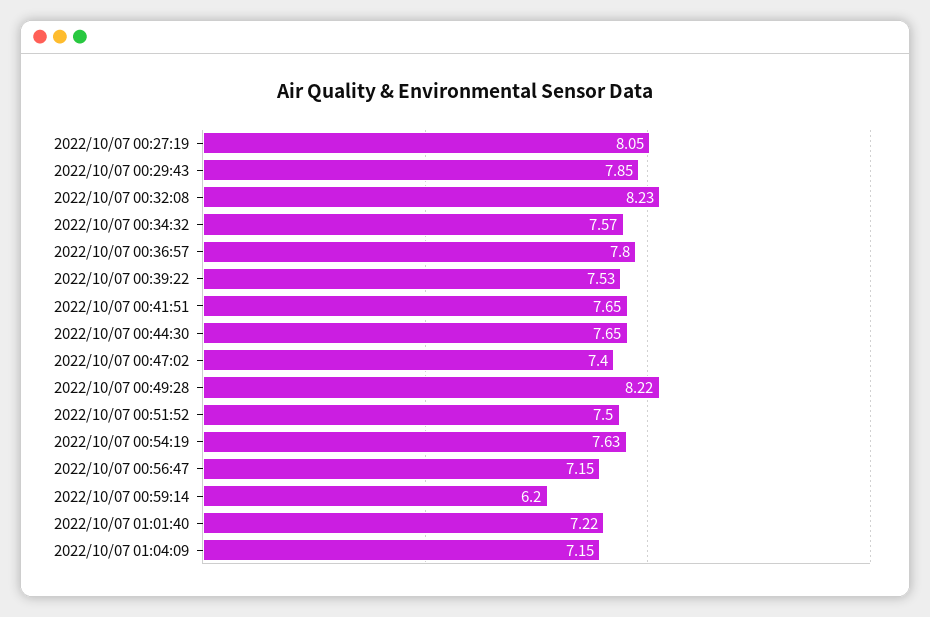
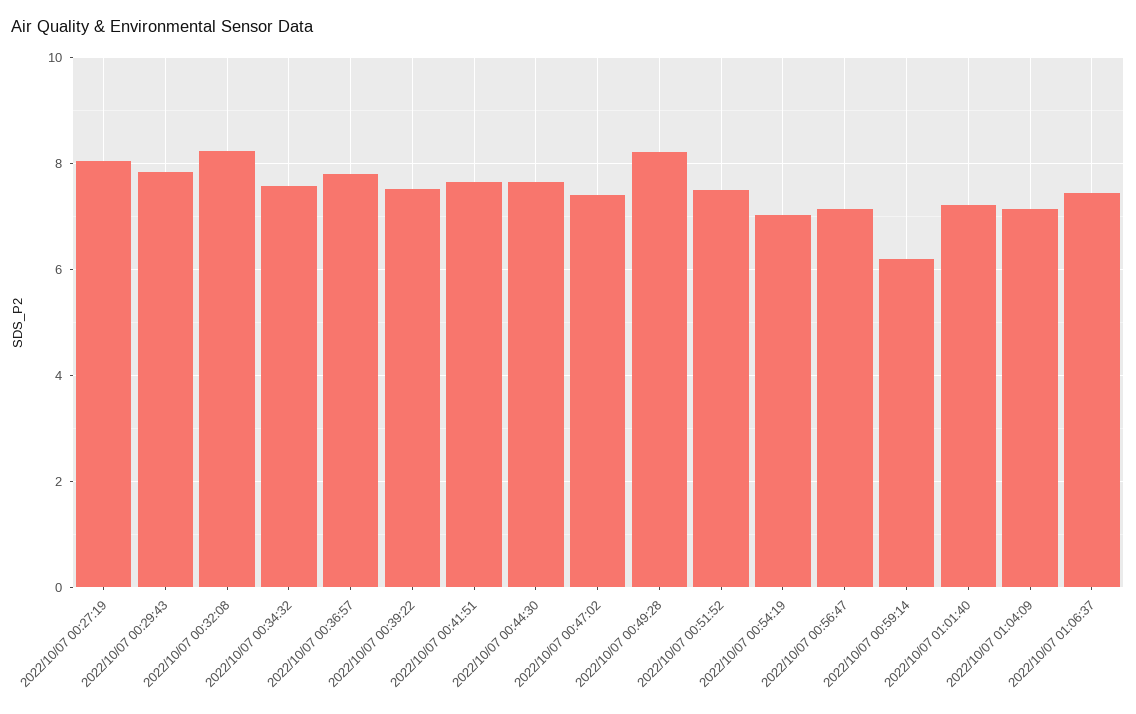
2022/10/07 00:54:19: 7.63 -> 7
2022/10/07 01:06:37: none -> 7.4

